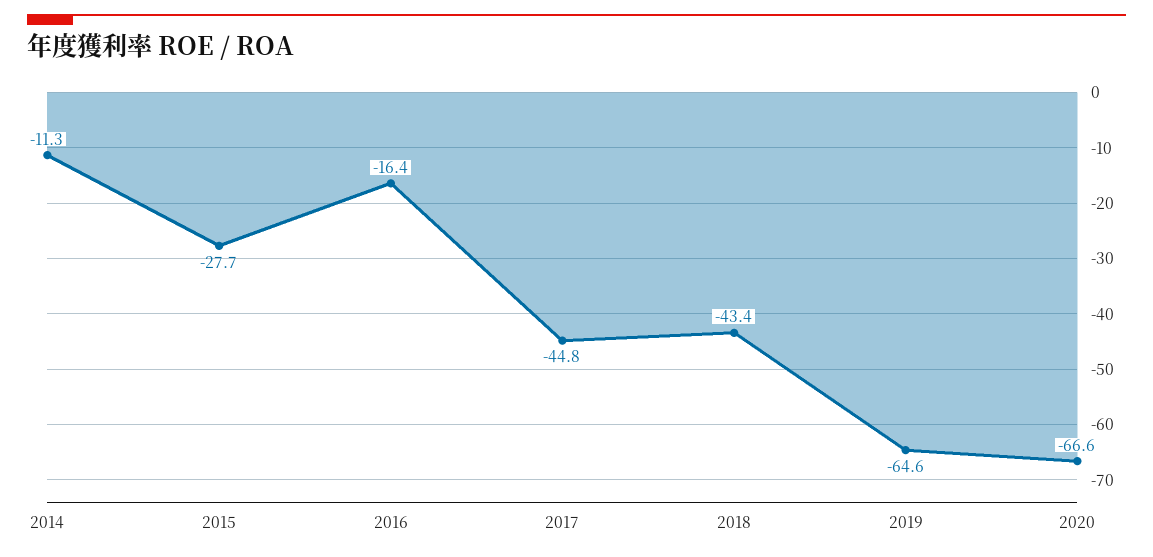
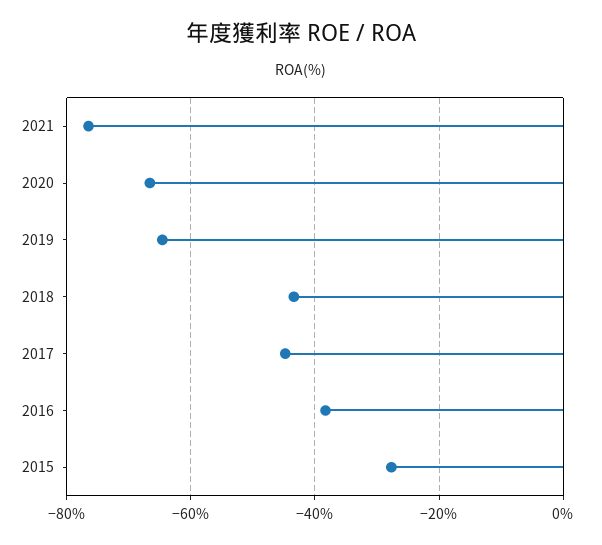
2014: -11.3 -> none
2016: -16.4 -> -38
2021: none -> -76

